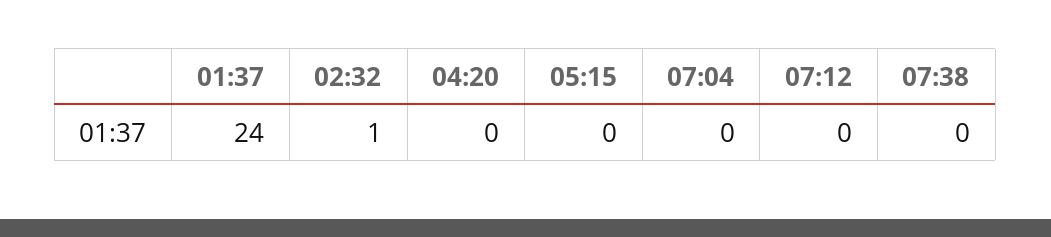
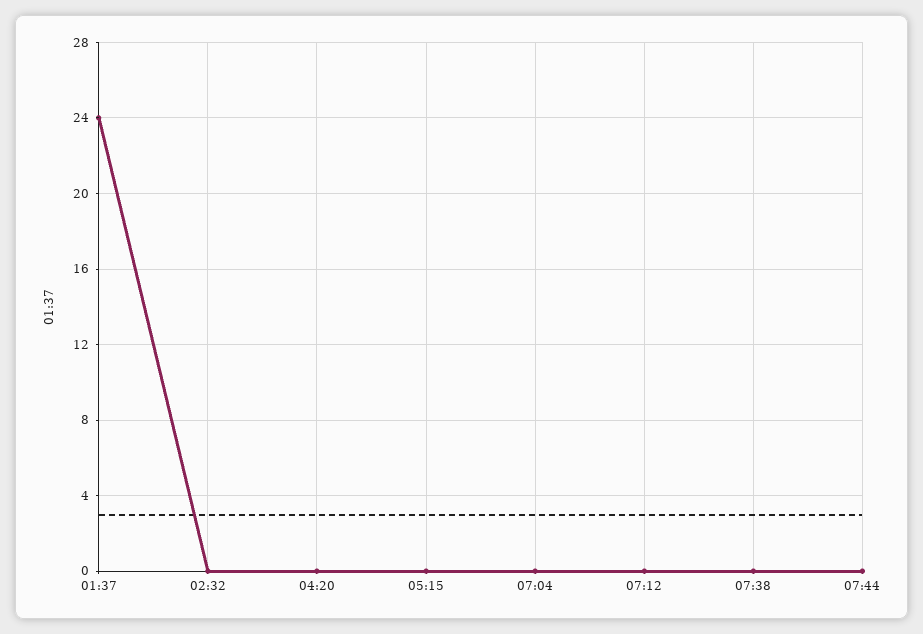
02:32: 1 -> 0
07:44: none -> 0

